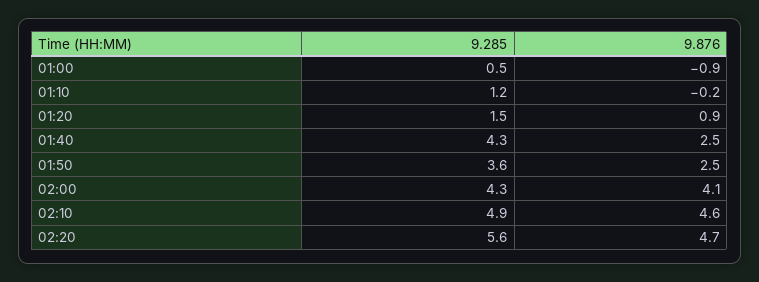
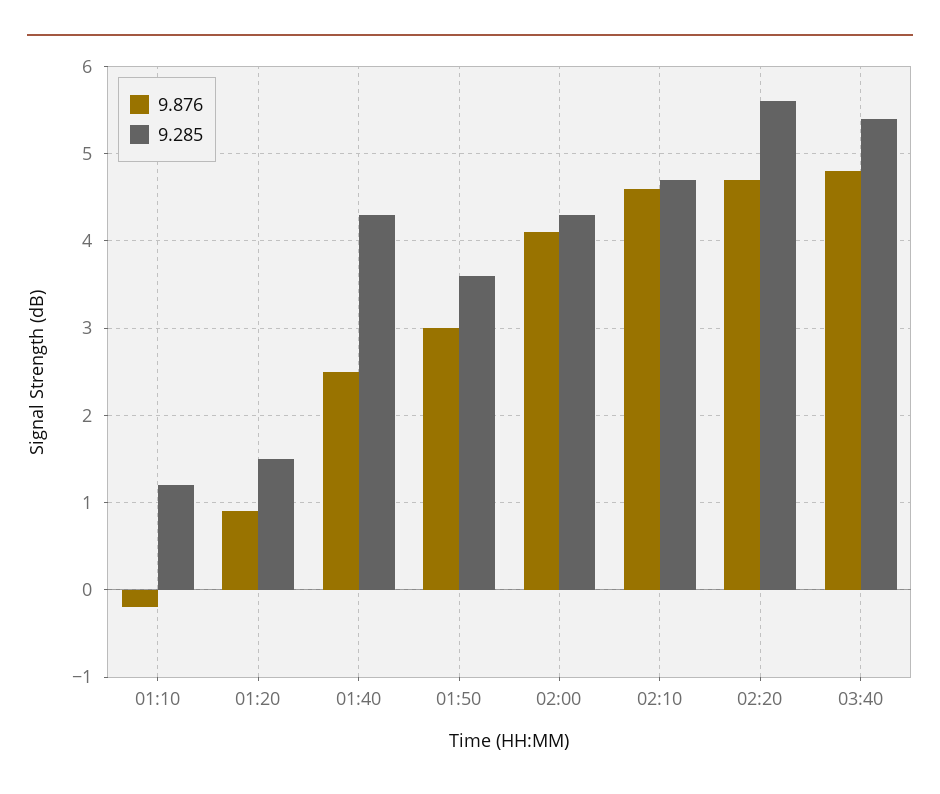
9.285, 01:00: 0.5 -> none
9.876, 01:00: -0.9 -> none
9.876, 01:50: 2.5 -> 3
9.285, 02:10: 4.9 -> 4.7
9.876, 03:40: none -> 4.8
9.285, 03:40: none -> 5.4

